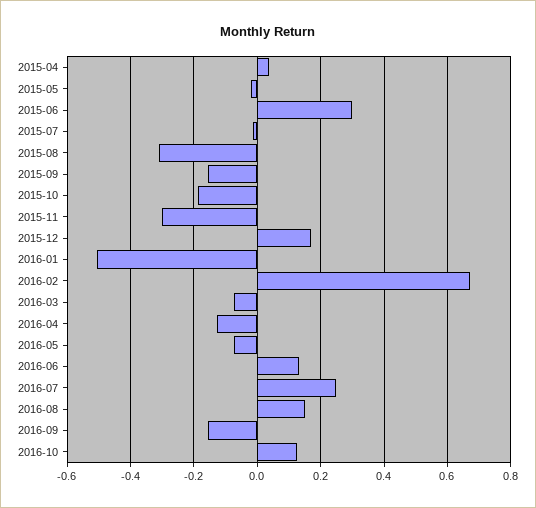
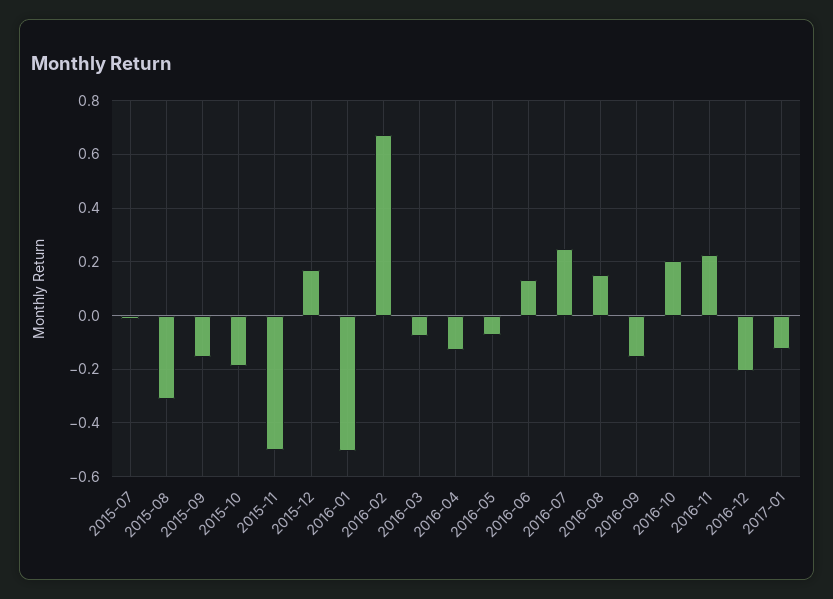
2015-04: 0.04 -> none
2015-05: -0.02 -> none
2015-06: 0.3 -> none
2015-11: -0.3 -> -0.5
2016-10: 0.12 -> 0.2
2016-11: none -> 0.225
2016-12: none -> -0.2
2017-01: none -> -0.125

